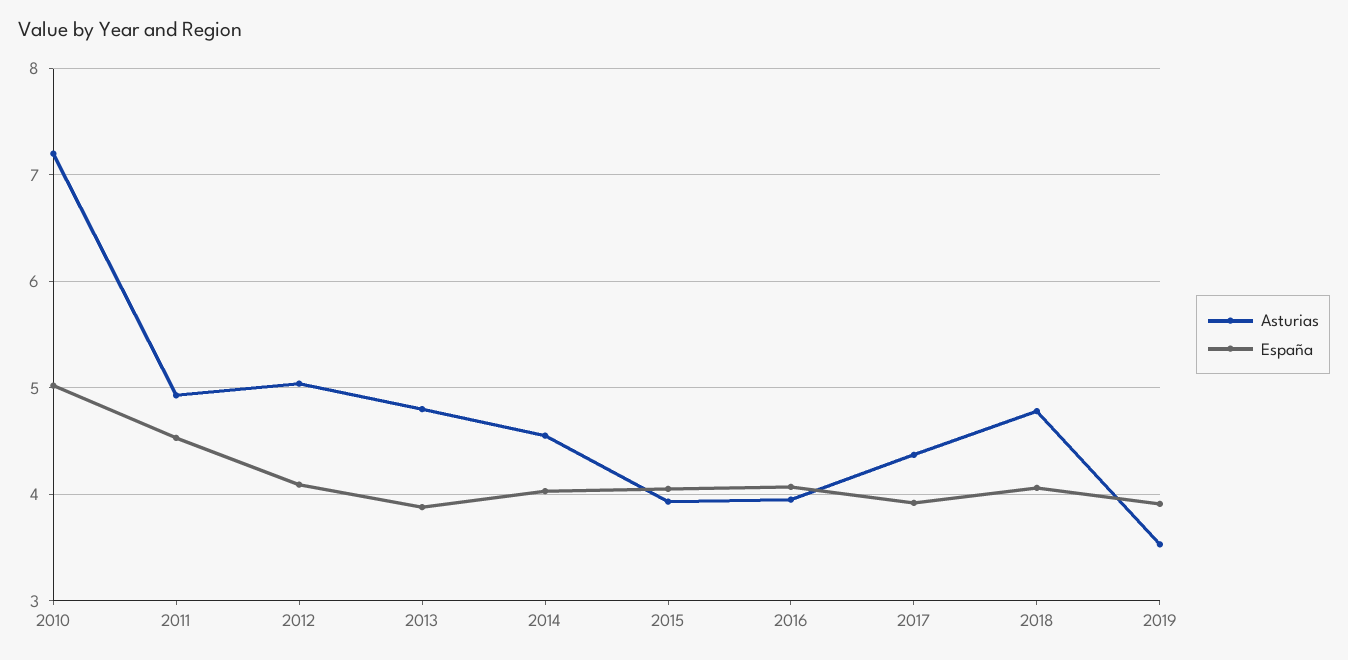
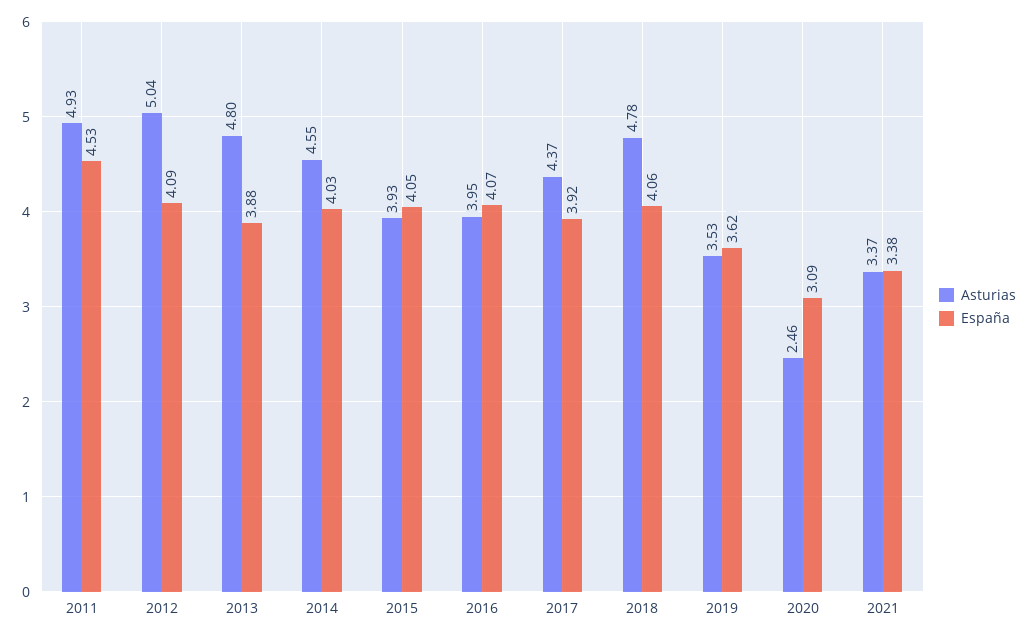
Asturias, 2010: 7.2 -> none
España, 2010: 5 -> none
España, 2019: 3.9 -> 3.62
Asturias, 2020: none -> 2.46
España, 2020: none -> 3.09
Asturias, 2021: none -> 3.37
España, 2021: none -> 3.38

